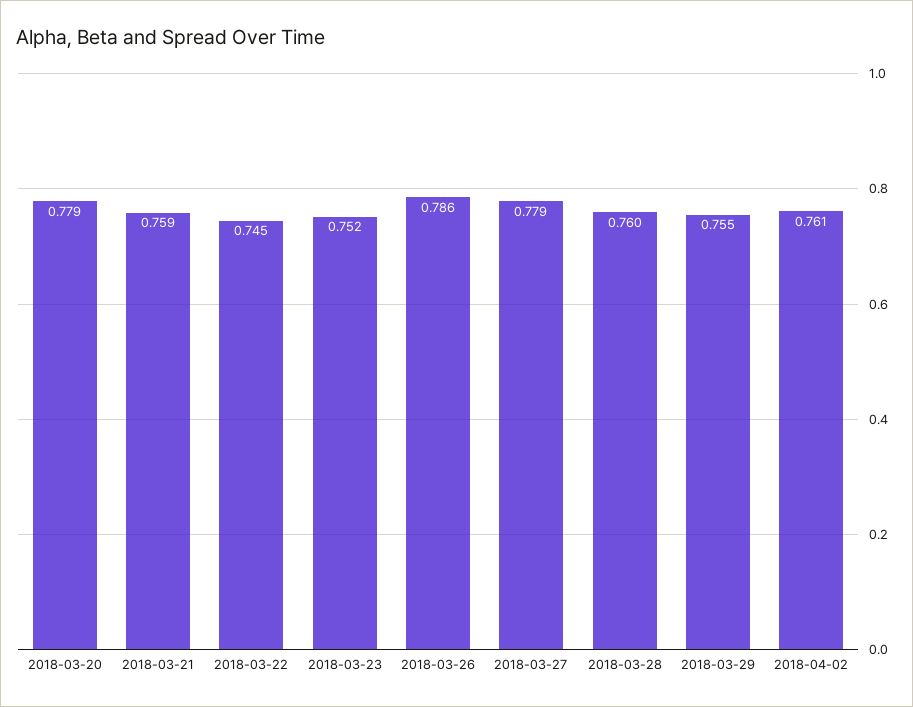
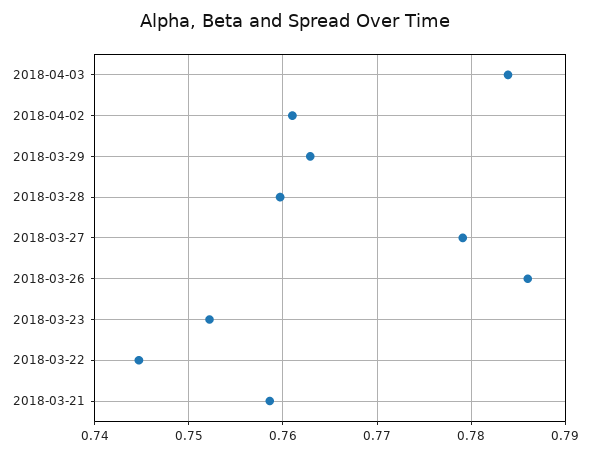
2018-03-20: 0.779 -> none
2018-03-29: 0.755 -> 0.763
2018-04-03: none -> 0.784

